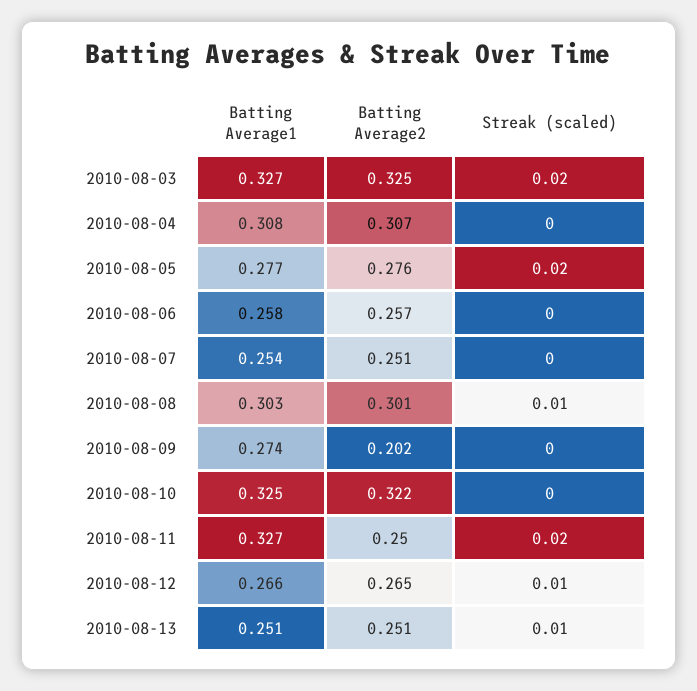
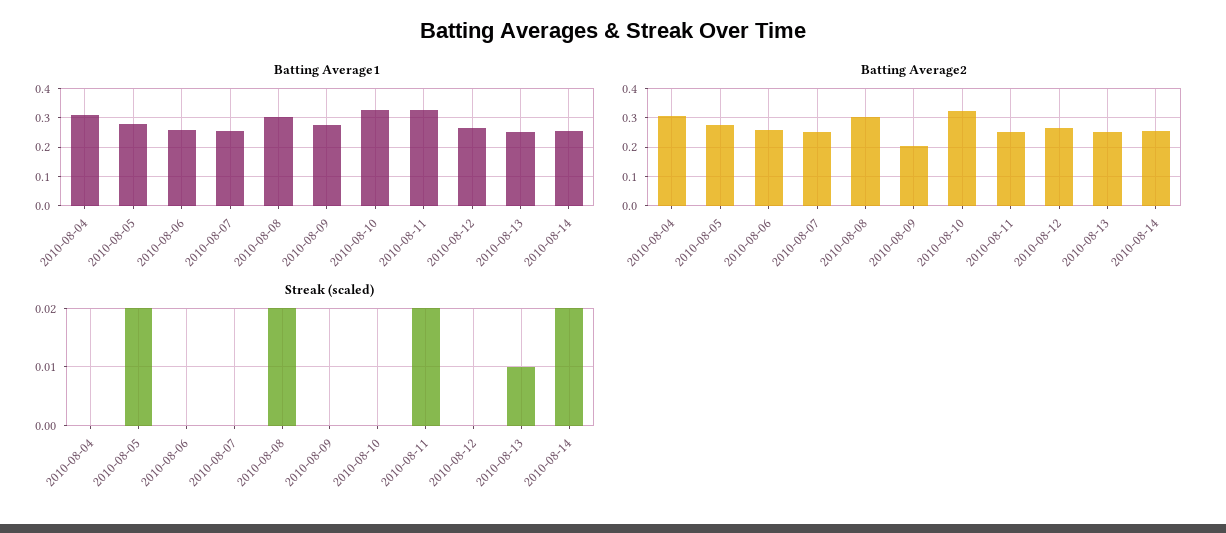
Batting Average1, 2010-08-03: 0.327 -> none
Batting Average2, 2010-08-03: 0.325 -> none
Streak (scaled), 2010-08-03: 0.02 -> none
Streak (scaled), 2010-08-08: 0.01 -> 0.02
Streak (scaled), 2010-08-12: 0.01 -> 0
Batting Average1, 2010-08-14: none -> 0.25
Batting Average2, 2010-08-14: none -> 0.25
Streak (scaled), 2010-08-14: none -> 0.02

